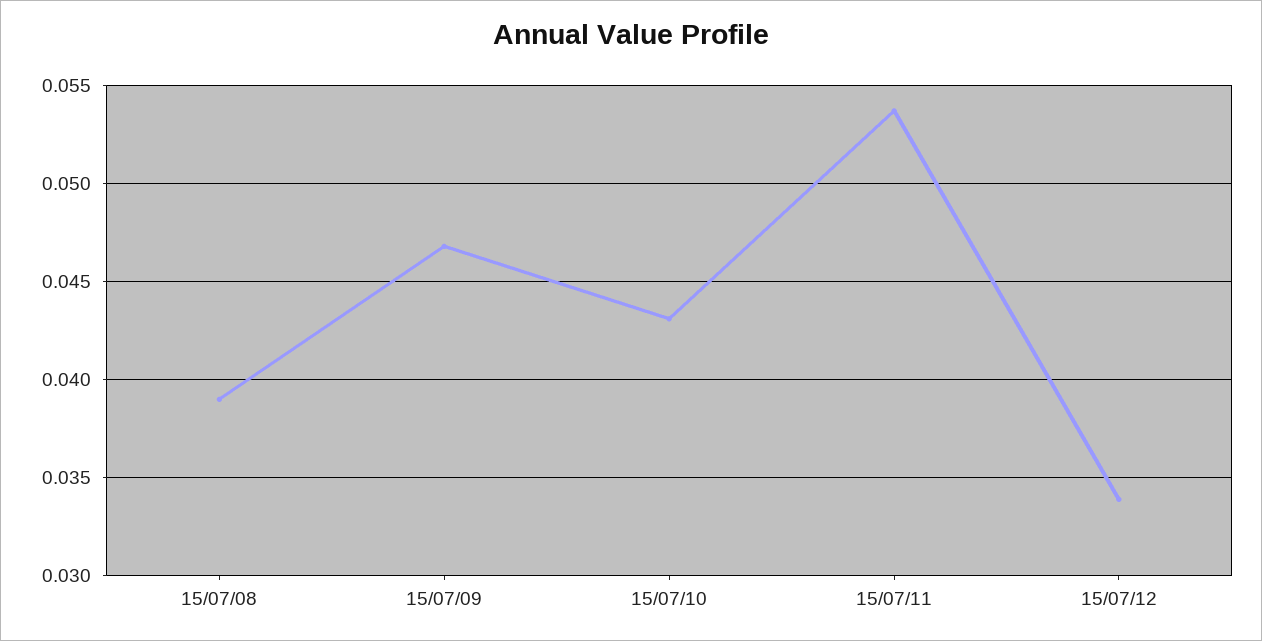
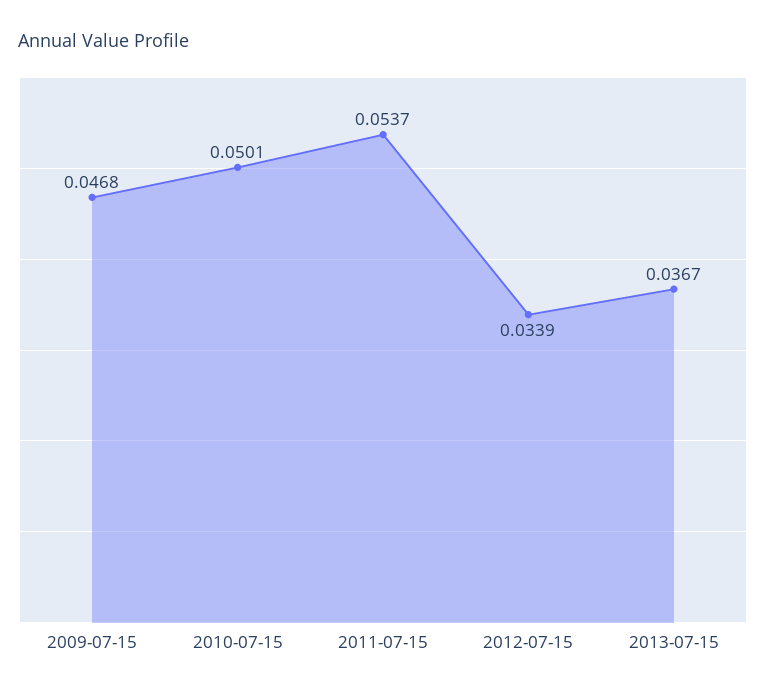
15/07/08: 0.039 -> none
15/07/10: 0.043 -> 0.0501
2013-07-15: none -> 0.0367

